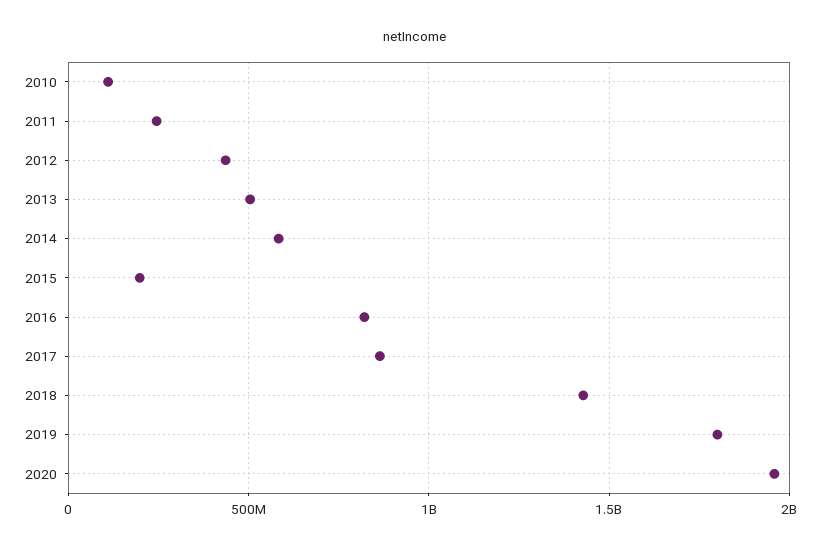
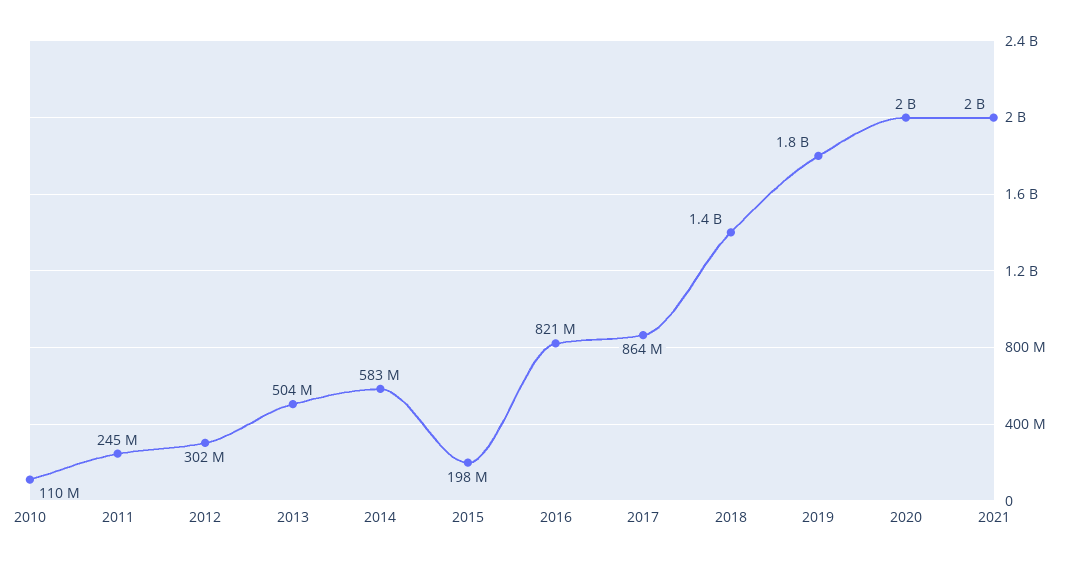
2012: 450000000 -> 302000000
2021: none -> 2000000000

